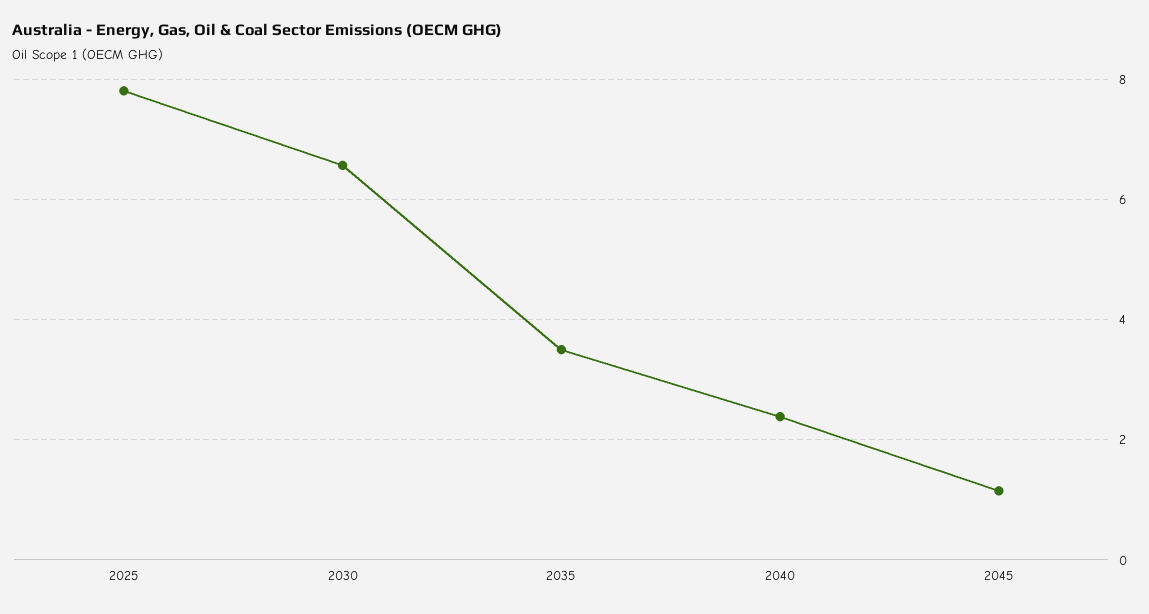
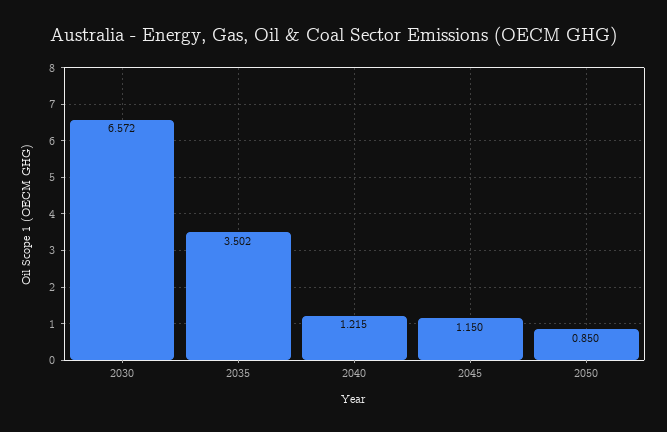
2025: 7.8 -> none
2040: 2.4 -> 1.215
2050: none -> 0.85

